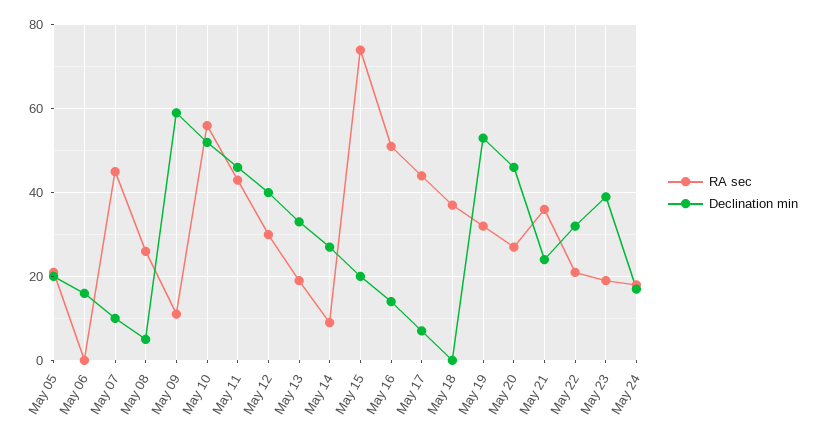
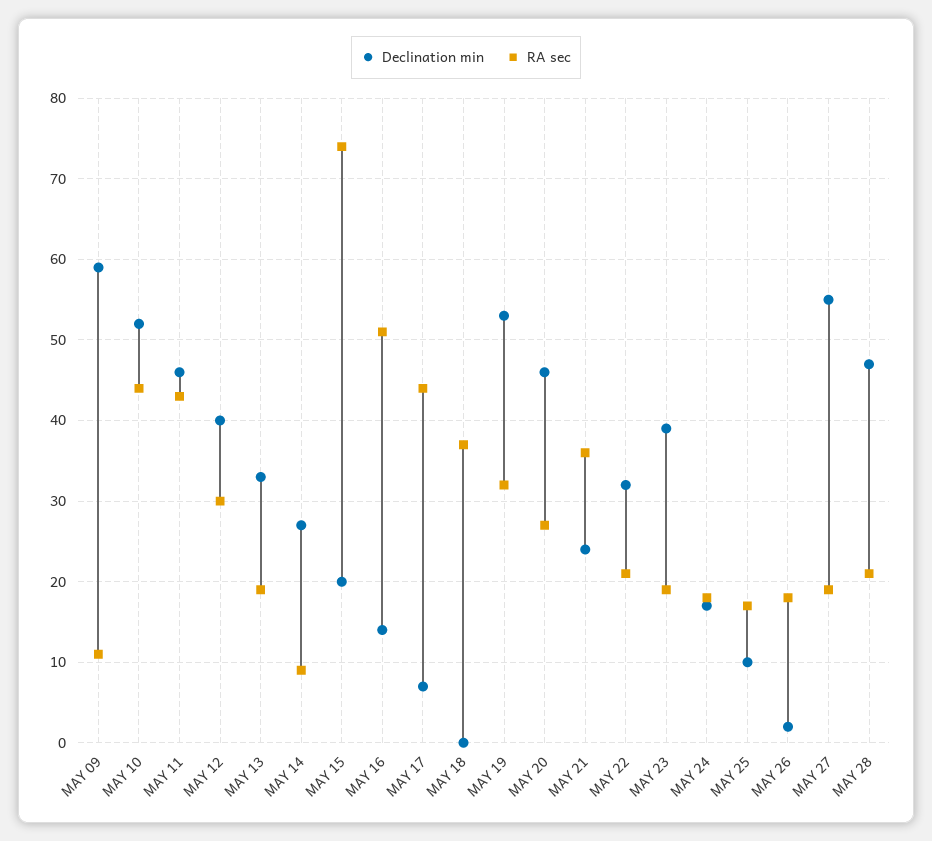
RA sec, May 05: 20 -> none
Declination min, May 05: 20 -> none
RA sec, May 06: 0 -> none
Declination min, May 06: 15 -> none
RA sec, May 07: 45 -> none
Declination min, May 07: 10 -> none
RA sec, May 08: 25 -> none
Declination min, May 08: 5 -> none
RA sec, May 10: 55 -> 44
Declination min, MAY 25: none -> 10
RA sec, MAY 25: none -> 17
Declination min, MAY 26: none -> 2
RA sec, MAY 26: none -> 18
Declination min, MAY 27: none -> 55
RA sec, MAY 27: none -> 19
Declination min, MAY 28: none -> 47
RA sec, MAY 28: none -> 21

